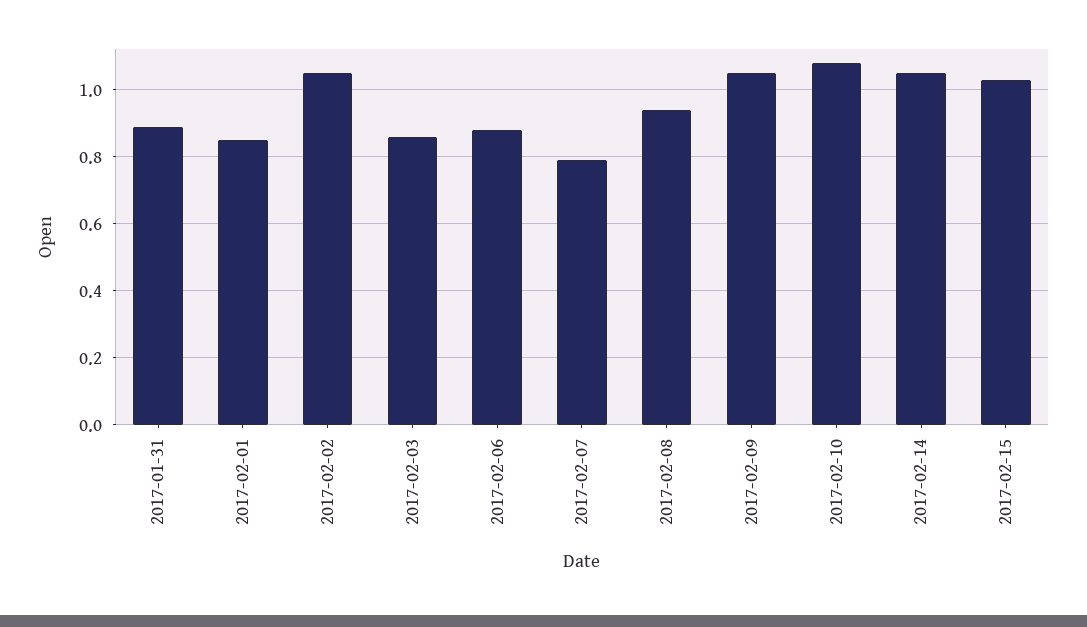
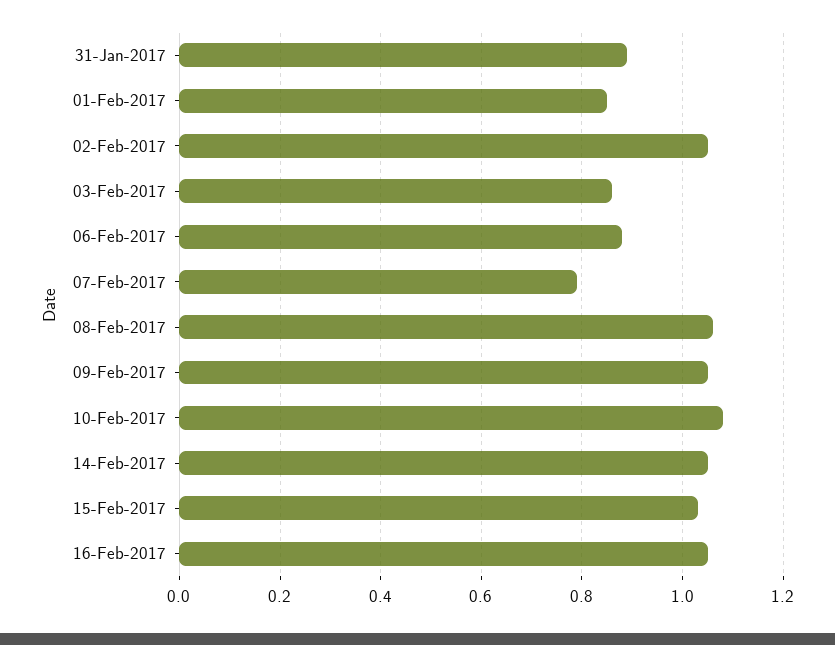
2017-02-08: 0.95 -> 1.05
16-Feb-2017: none -> 1.05

